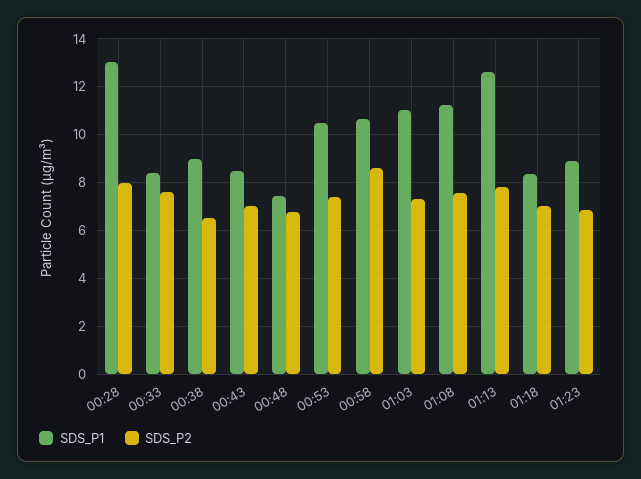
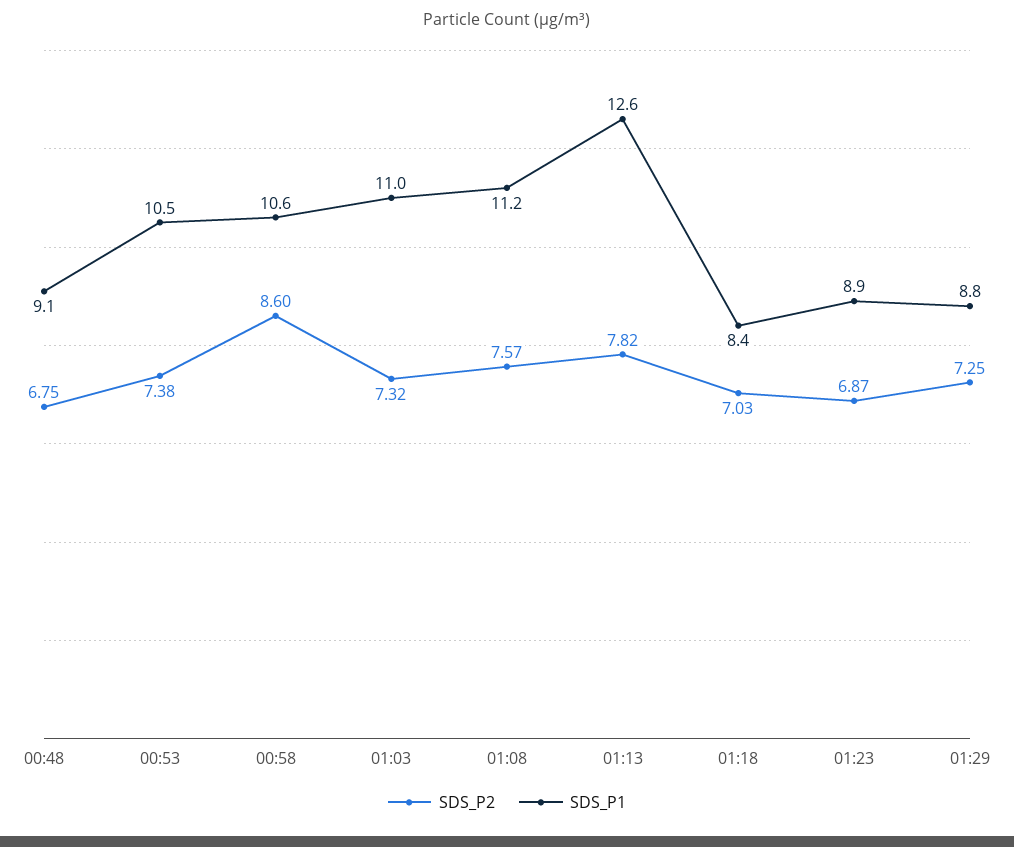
SDS_P1, 00:28: 13 -> none
SDS_P2, 00:28: 8 -> none
SDS_P1, 00:33: 8.5 -> none
SDS_P2, 00:33: 7.5 -> none
SDS_P1, 00:38: 9 -> none
SDS_P2, 00:38: 6.5 -> none
SDS_P1, 00:43: 8.5 -> none
SDS_P2, 00:43: 7 -> none
SDS_P1, 00:48: 7.5 -> 9.1
SDS_P2, 01:29: none -> 7.25
SDS_P1, 01:29: none -> 8.8

